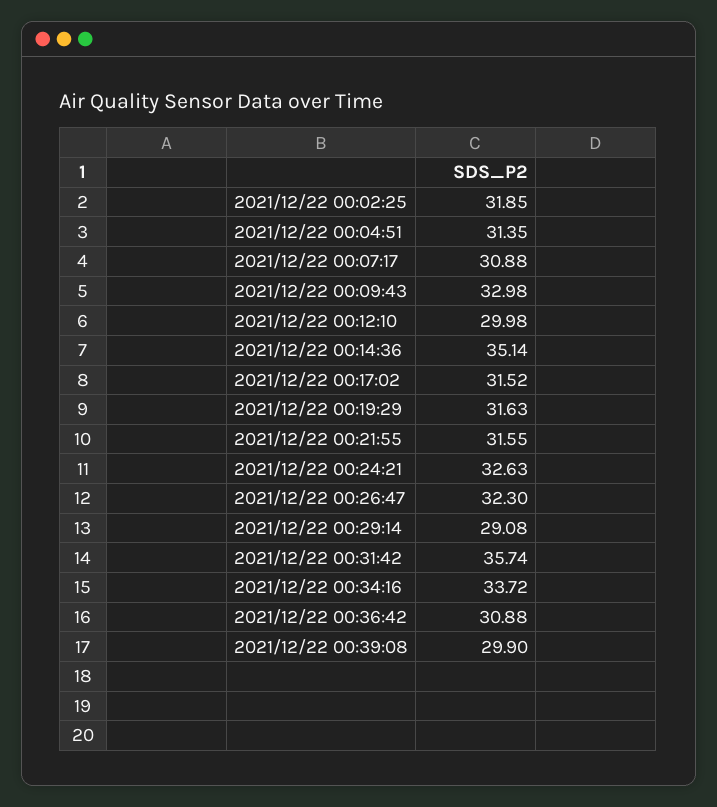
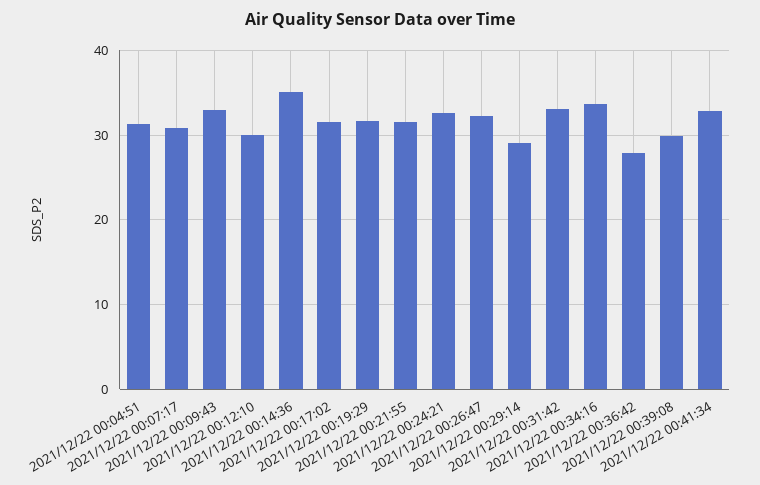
2021/12/22 00:02:25: 31.85 -> none
2021/12/22 00:31:42: 35.74 -> 33
2021/12/22 00:36:42: 30.88 -> 28
2021/12/22 00:41:34: none -> 33

